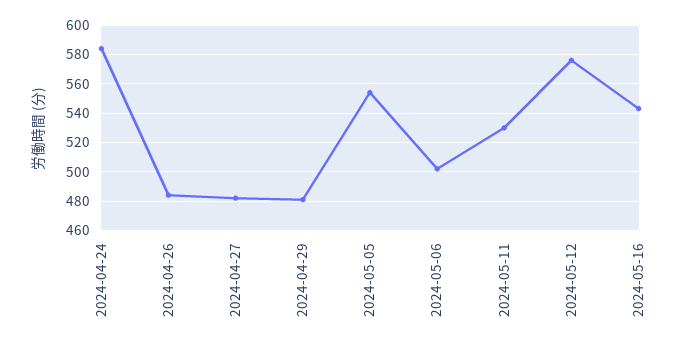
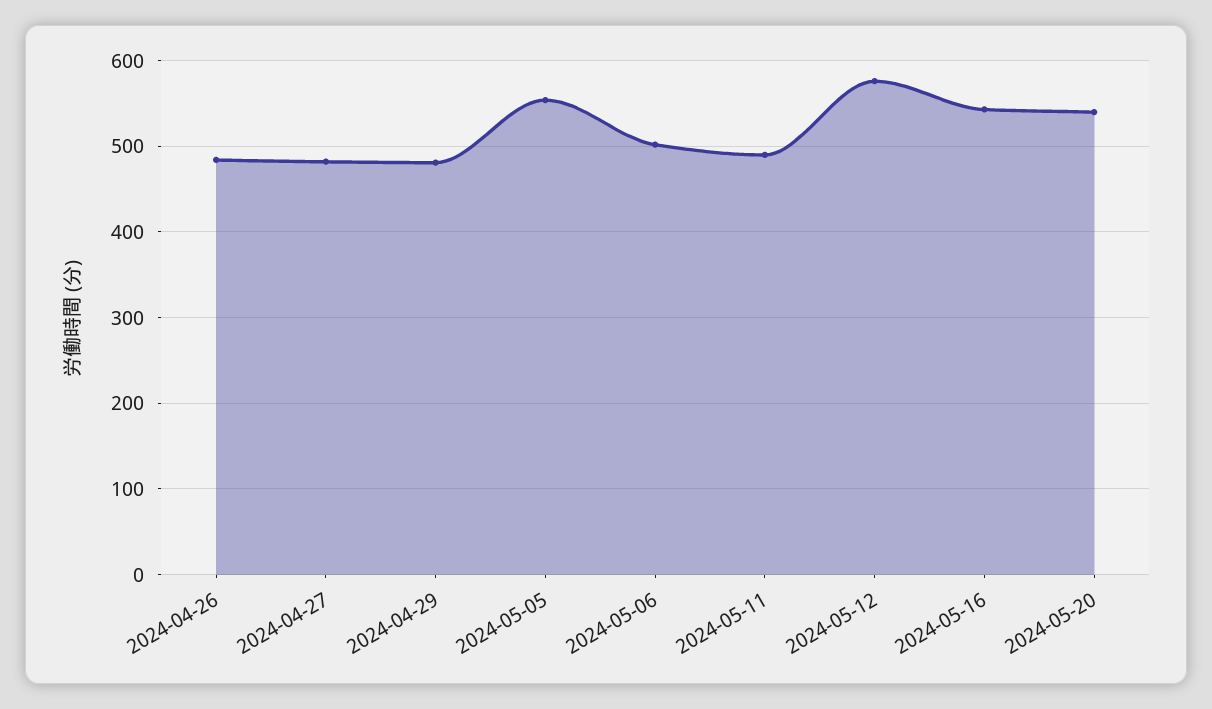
2024-04-24: 585 -> none
2024-05-11: 530 -> 490
2024-05-20: none -> 540

